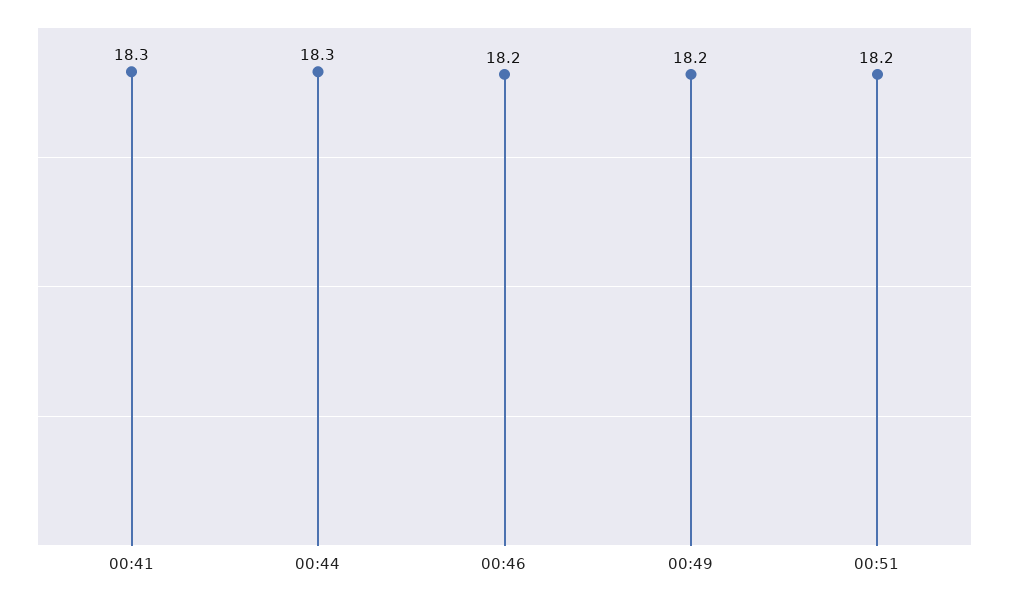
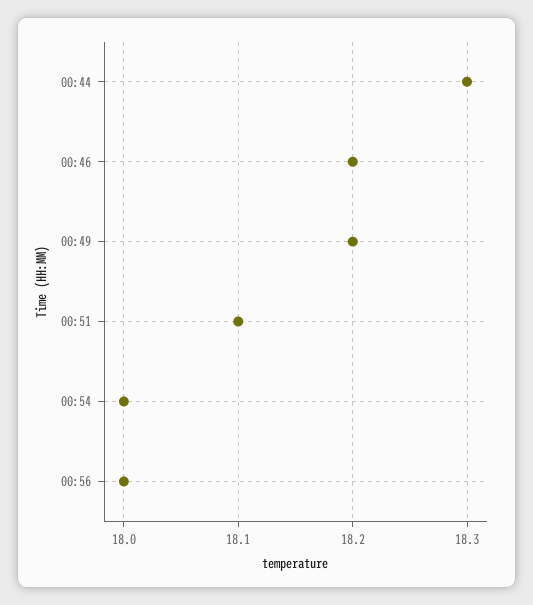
00:41: 18.3 -> none
00:51: 18.2 -> 18.1
00:54: none -> 18
00:56: none -> 18

